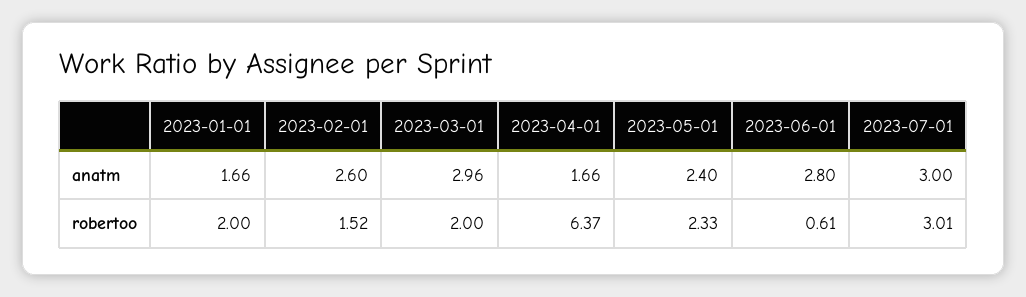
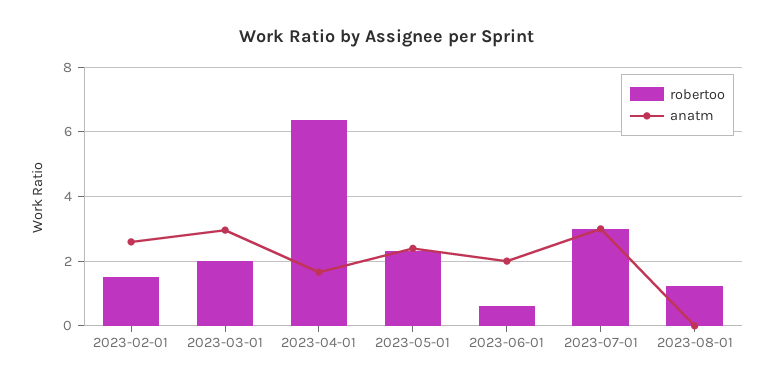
anatm, 2023-01-01: 1.66 -> none
anatm, 2023-06-01: 2.8 -> 2
robertoo, 2023-01-01: 2 -> none
robertoo, 2023-08-01: none -> 1.2
anatm, 2023-08-01: none -> 0

